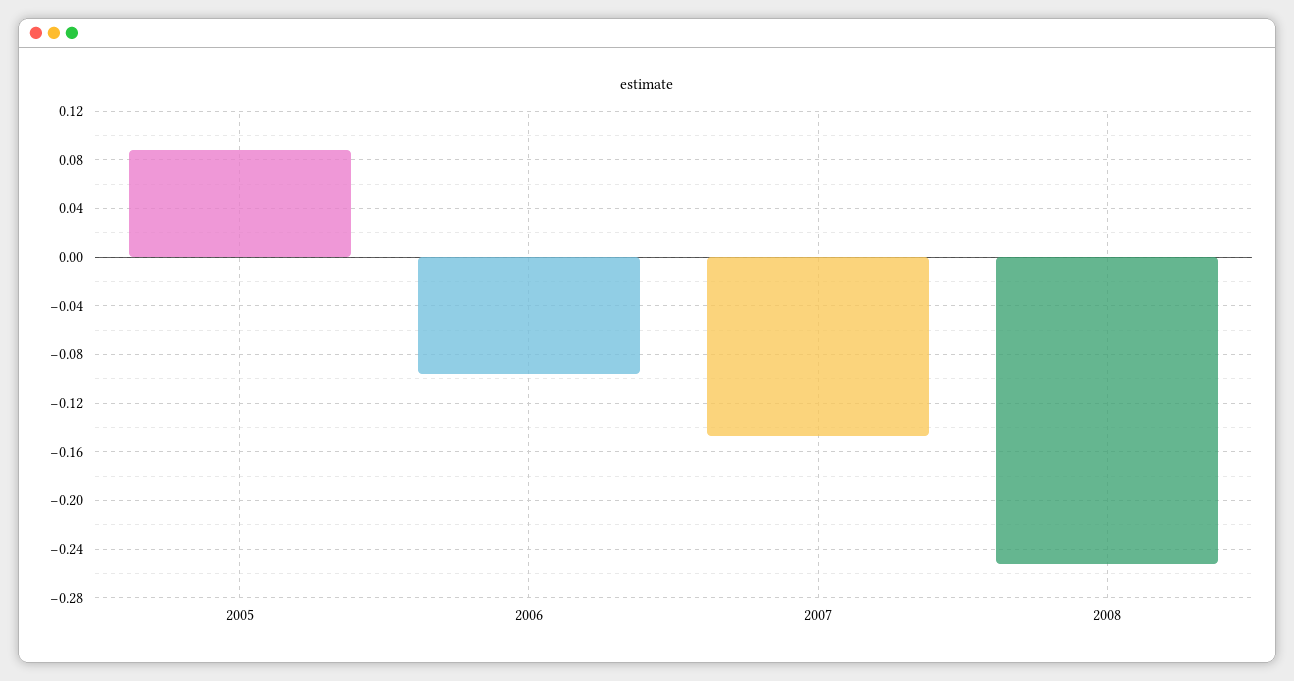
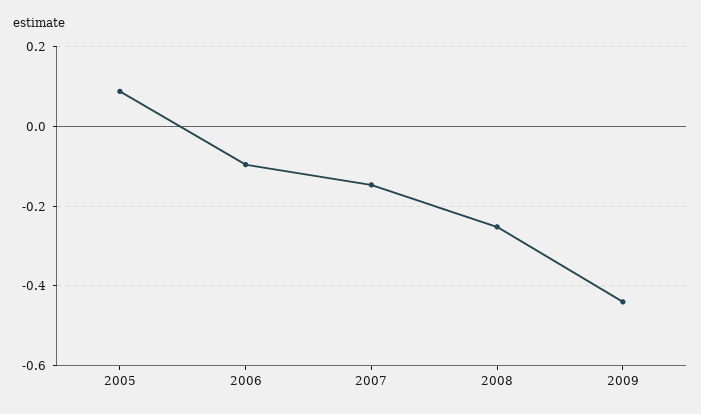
2009: none -> -0.44

